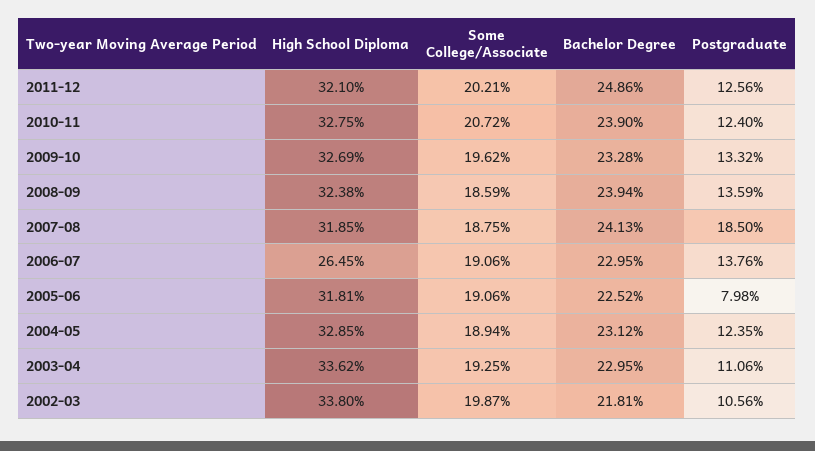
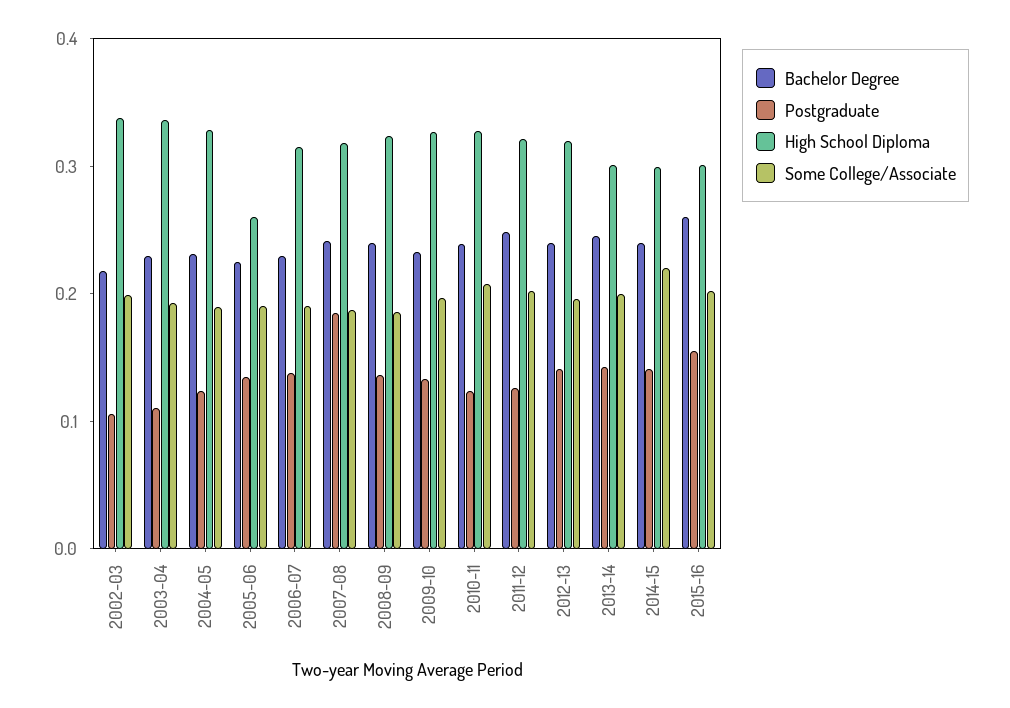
High School Diploma, 2006-07: 0.2645 -> 0.32
High School Diploma, 2005-06: 0.3181 -> 0.26
Postgraduate, 2005-06: 0.0798 -> 0.14
Bachelor Degree, 2012-13: none -> 0.24
Postgraduate, 2012-13: none -> 0.14
High School Diploma, 2012-13: none -> 0.32
Some College/Associate, 2012-13: none -> 0.2
Bachelor Degree, 2013-14: none -> 0.24
Postgraduate, 2013-14: none -> 0.14
High School Diploma, 2013-14: none -> 0.3
Some College/Associate, 2013-14: none -> 0.2
Bachelor Degree, 2014-15: none -> 0.24
Postgraduate, 2014-15: none -> 0.14
High School Diploma, 2014-15: none -> 0.3
Some College/Associate, 2014-15: none -> 0.22
Bachelor Degree, 2015-16: none -> 0.26
Postgraduate, 2015-16: none -> 0.16
High School Diploma, 2015-16: none -> 0.3
Some College/Associate, 2015-16: none -> 0.2

